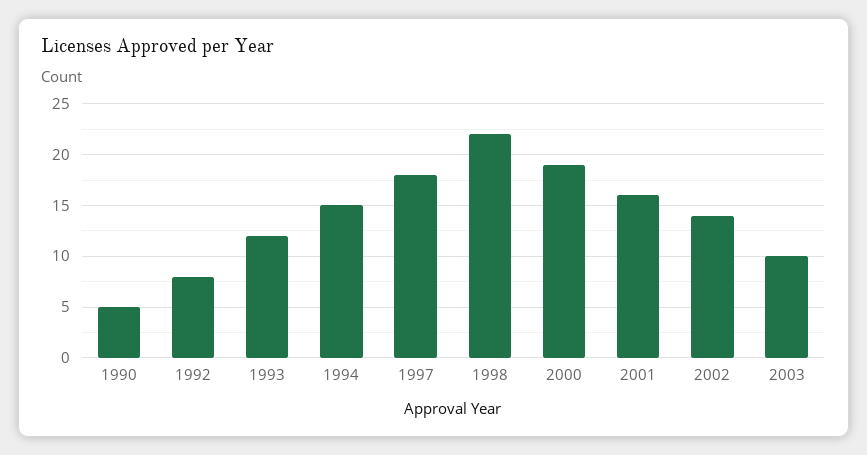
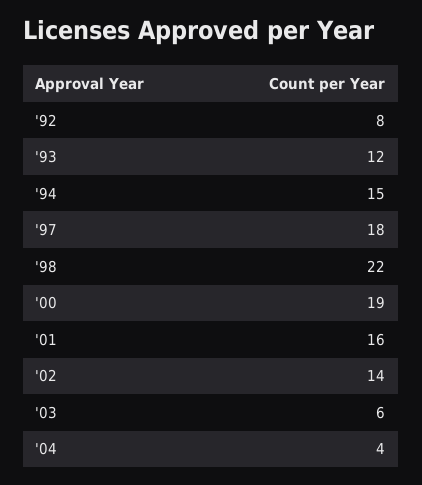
1990: 5 -> none
2003: 10 -> 6
'04: none -> 4

